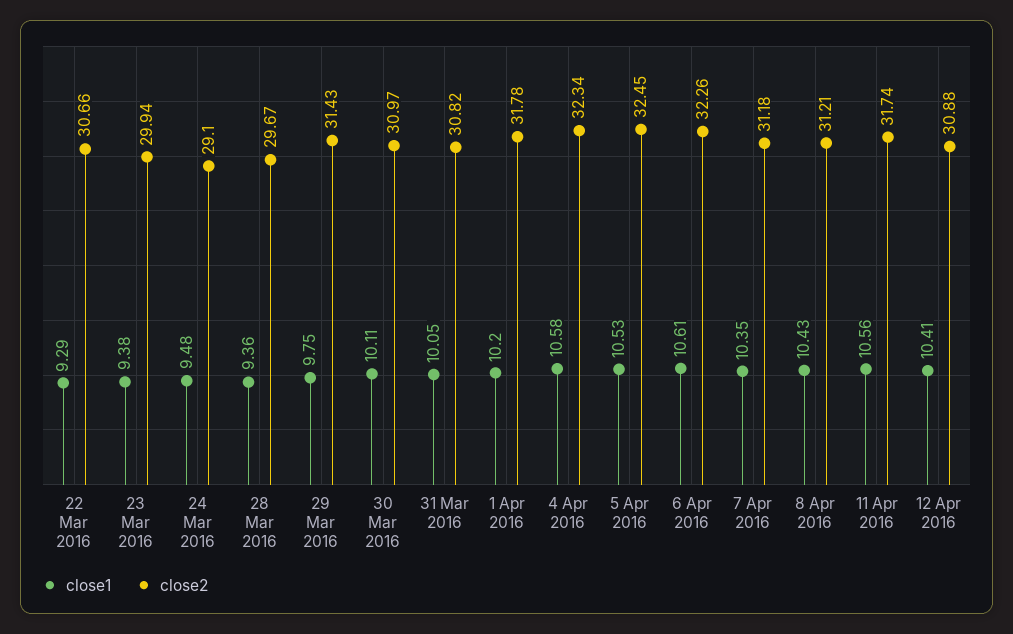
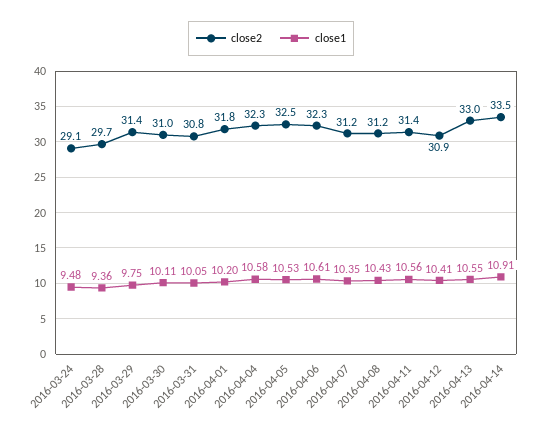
close1, 22 Mar 2016: 9.29 -> none
close2, 22 Mar 2016: 30.66 -> none
close1, 23 Mar 2016: 9.38 -> none
close2, 23 Mar 2016: 29.94 -> none
close2, 11 Apr 2016: 31.74 -> 31.4
close2, 2016-04-13: none -> 33
close1, 2016-04-13: none -> 10.55
close2, 2016-04-14: none -> 33.5
close1, 2016-04-14: none -> 10.91

